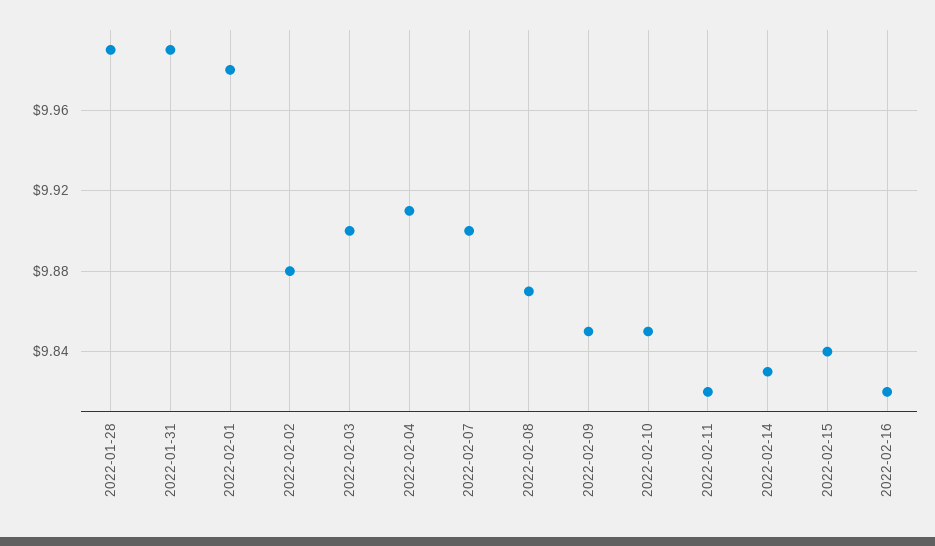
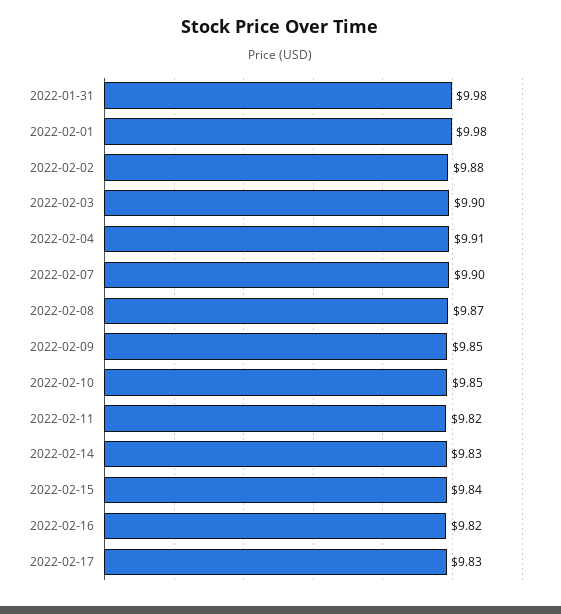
2022-01-28: 9.99 -> none
2022-01-31: 9.99 -> 9.98
2022-02-17: none -> 9.83

